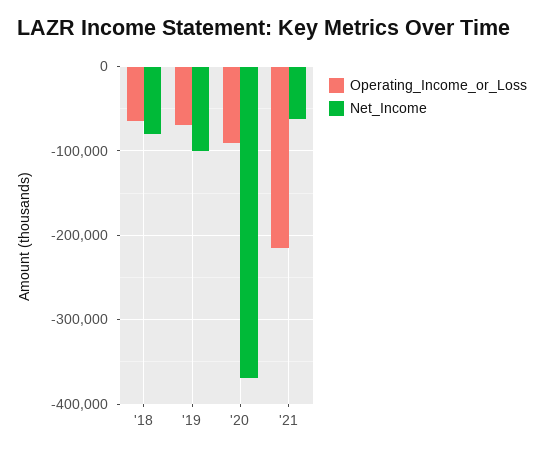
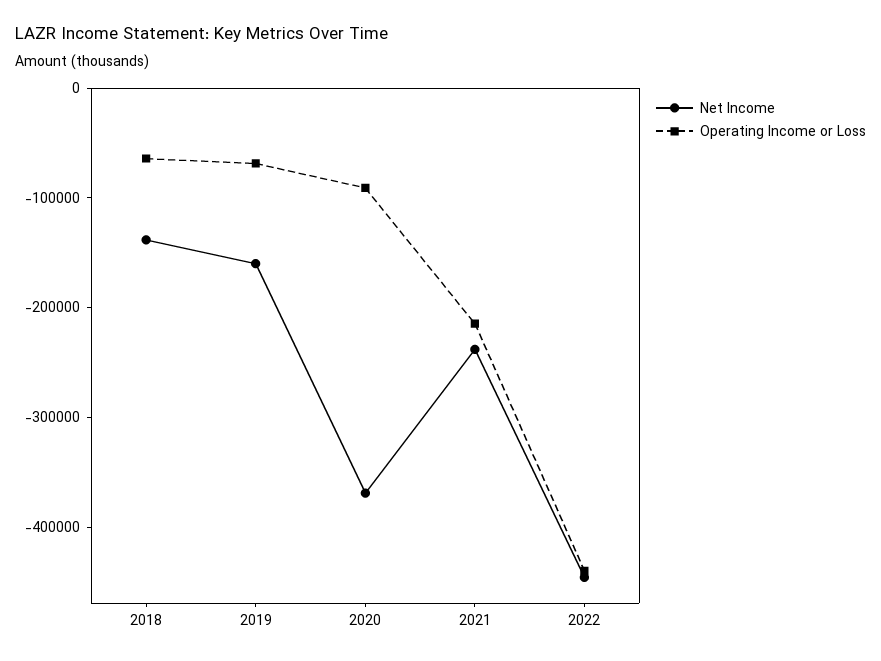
Net_Income, '18: -80000 -> -140000
Net_Income, '19: -100000 -> -160000
Net_Income, '21: -60000 -> -240000
Net_Income, 2022: none -> -440000
Operating_Income_or_Loss, 2022: none -> -440000

